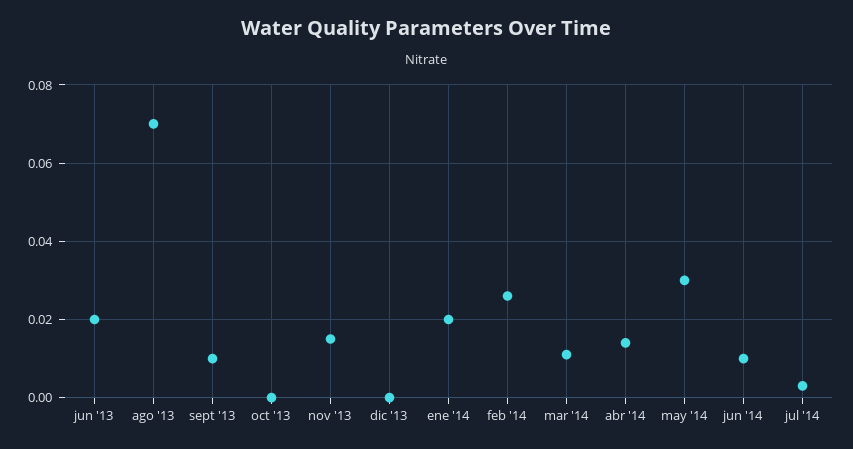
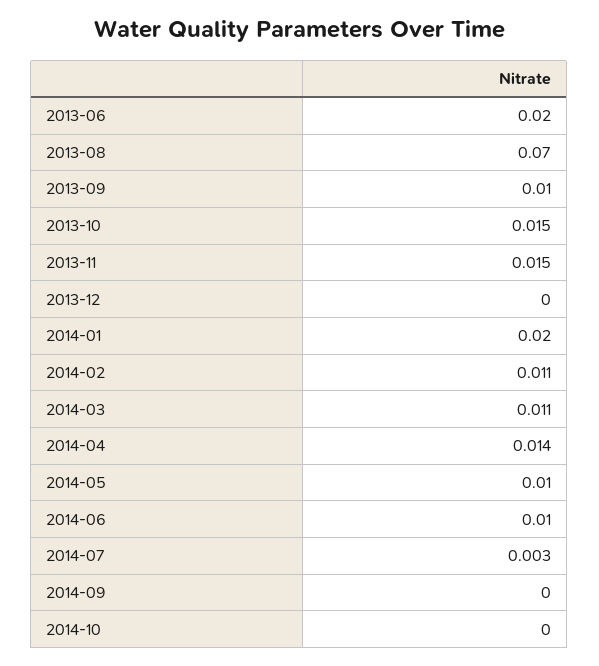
oct '13: 0 -> 0.015
feb '14: 0.025 -> 0.011
may '14: 0.03 -> 0.01
2014-09: none -> 0
2014-10: none -> 0

